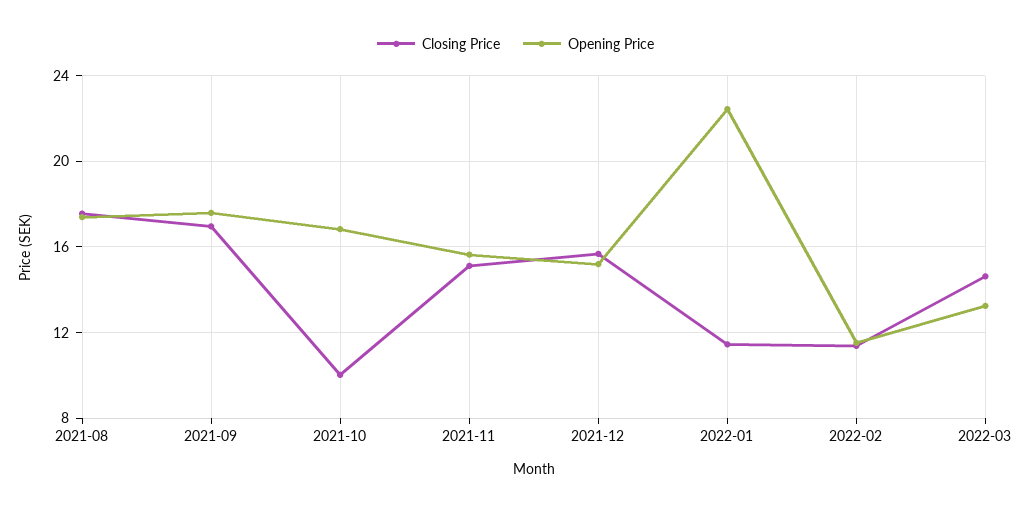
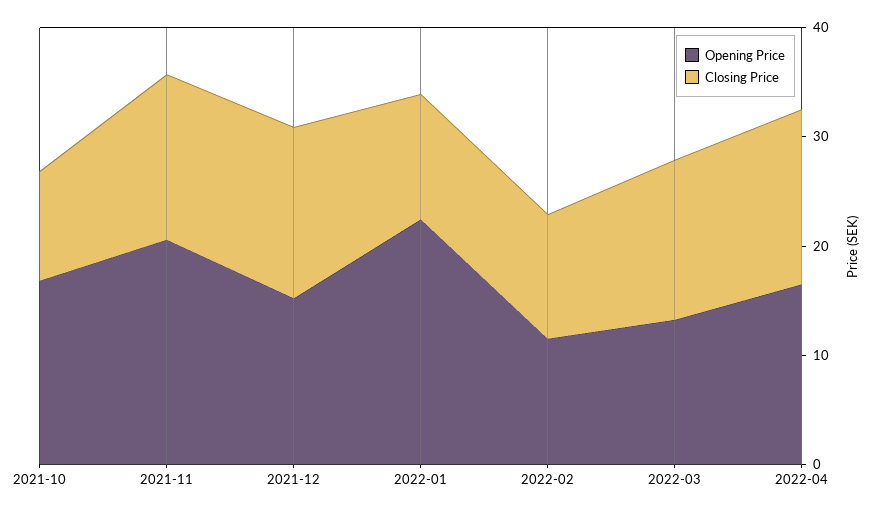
Closing Price, 2021-08: 17.5 -> none
Opening Price, 2021-08: 17.5 -> none
Closing Price, 2021-09: 17 -> none
Opening Price, 2021-09: 17.5 -> none
Opening Price, 2021-11: 15.5 -> 20
Opening Price, 2022-04: none -> 16
Closing Price, 2022-04: none -> 16

